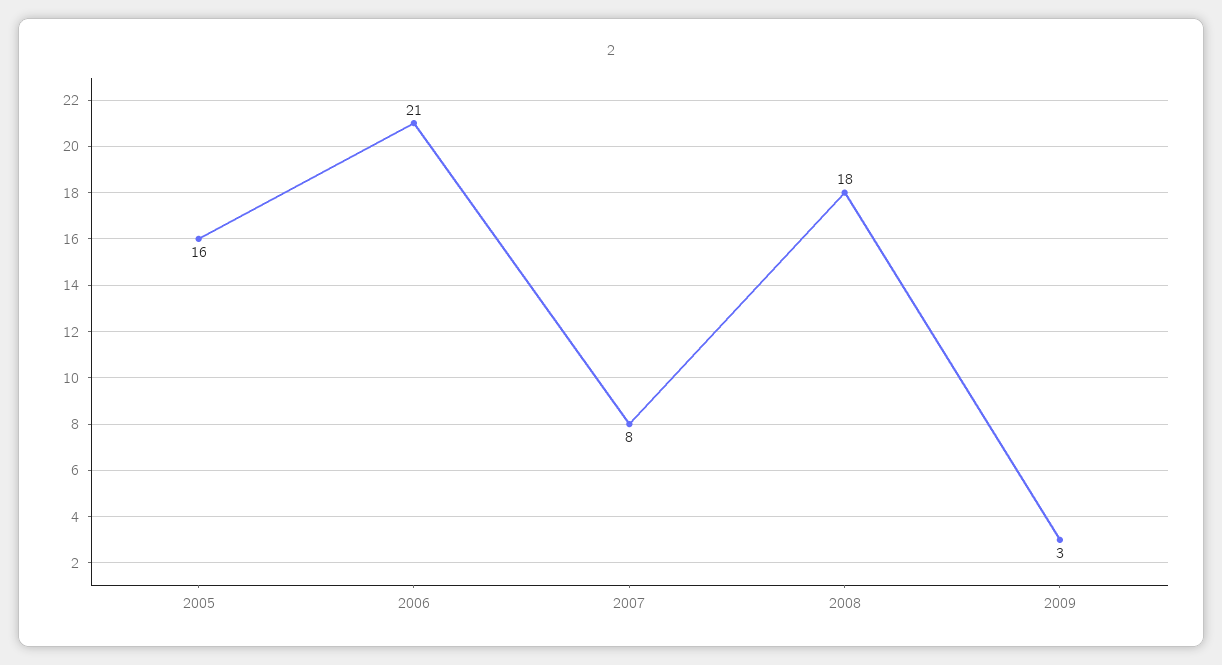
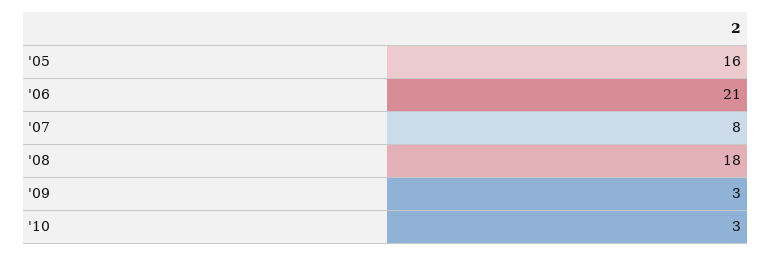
'10: none -> 3

